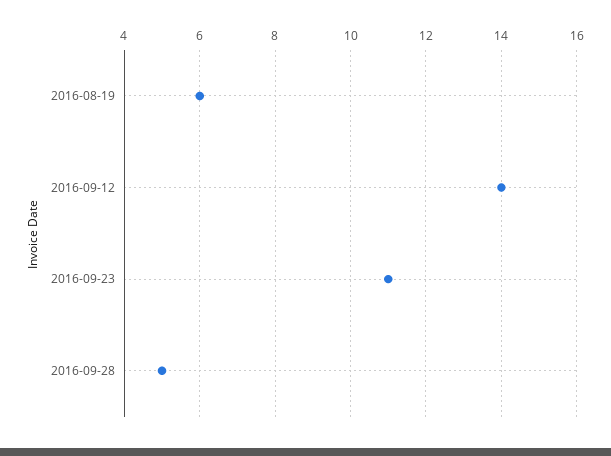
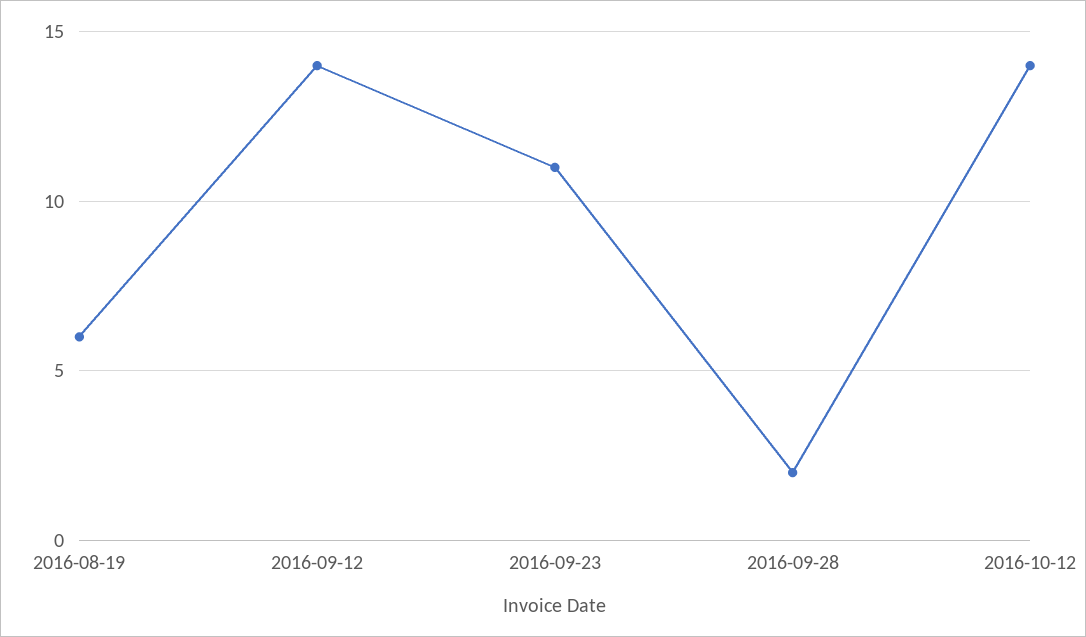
2016-09-28: 5 -> 2
2016-10-12: none -> 14

